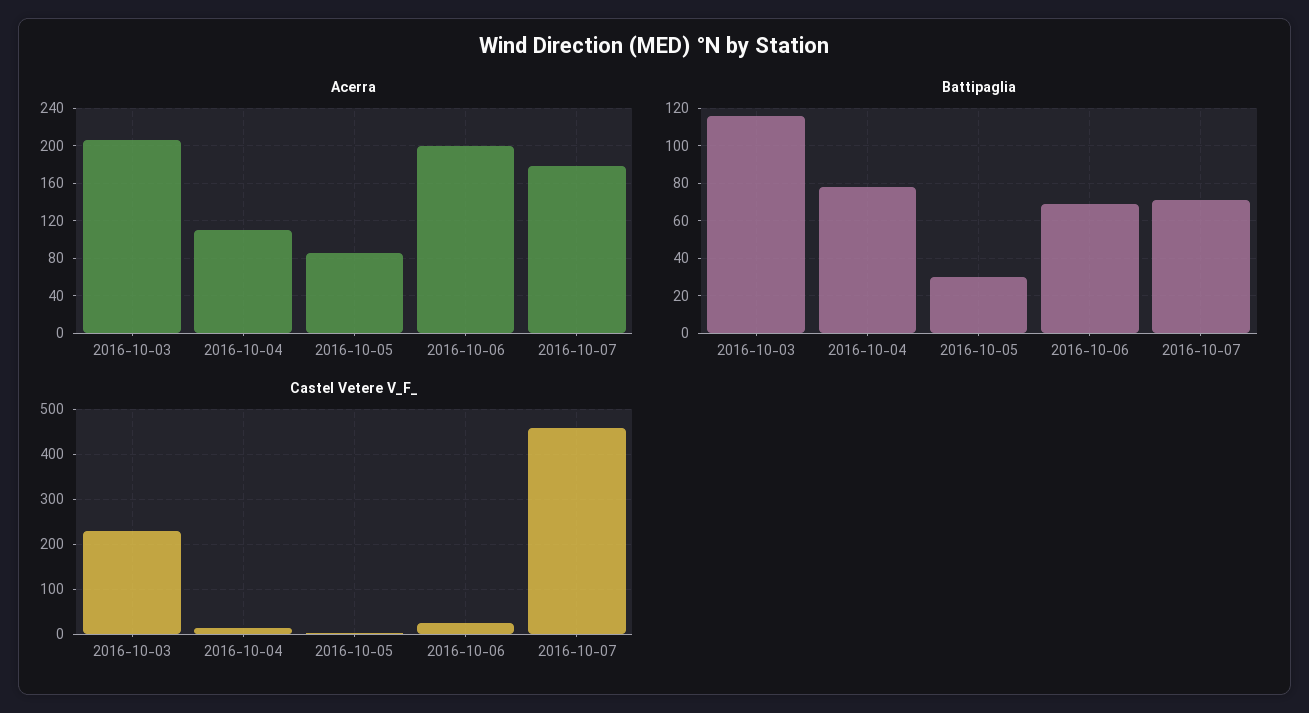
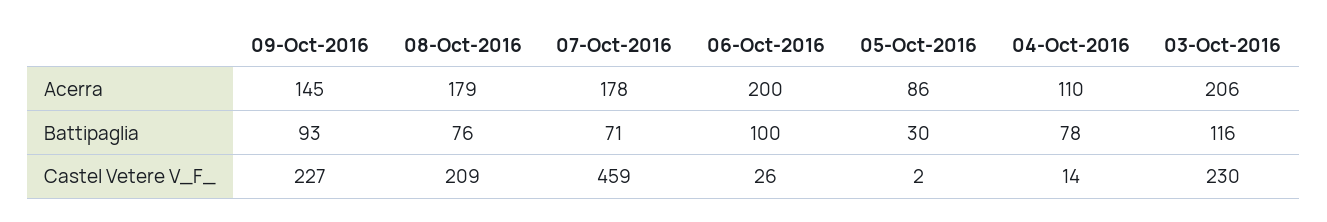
Battipaglia, 2016-10-06: 70 -> 100
Acerra, 09-Oct-2016: none -> 145
Acerra, 08-Oct-2016: none -> 179
Battipaglia, 09-Oct-2016: none -> 93
Battipaglia, 08-Oct-2016: none -> 76
Castel Vetere V_F_, 09-Oct-2016: none -> 227
Castel Vetere V_F_, 08-Oct-2016: none -> 209

